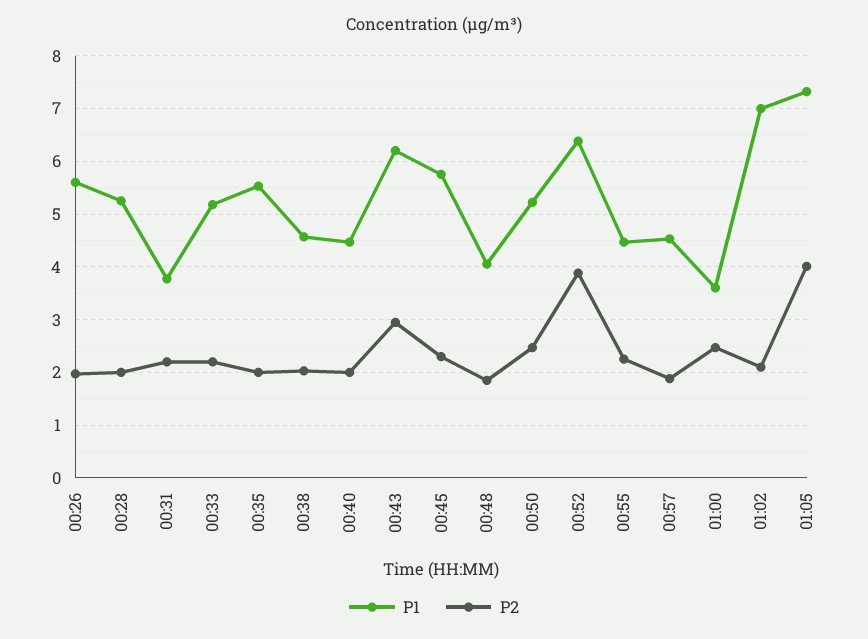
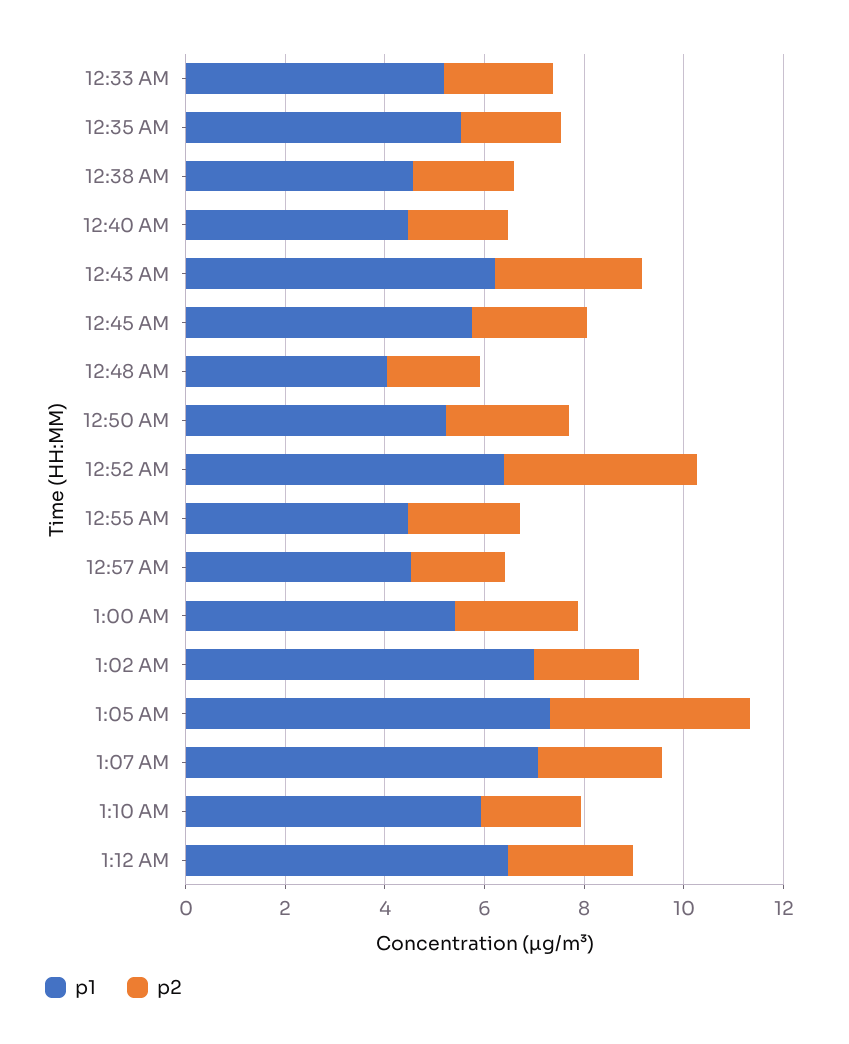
P1, 00:26: 5.6 -> none
P2, 00:26: 2 -> none
P1, 00:28: 5.2 -> none
P2, 00:28: 2 -> none
P1, 00:31: 3.8 -> none
P2, 00:31: 2.2 -> none
P1, 01:00: 3.6 -> 5.5
P1, 1:07 AM: none -> 7
P2, 1:07 AM: none -> 2.5
P1, 1:10 AM: none -> 6
P2, 1:10 AM: none -> 2
P1, 1:12 AM: none -> 6.5
P2, 1:12 AM: none -> 2.5

